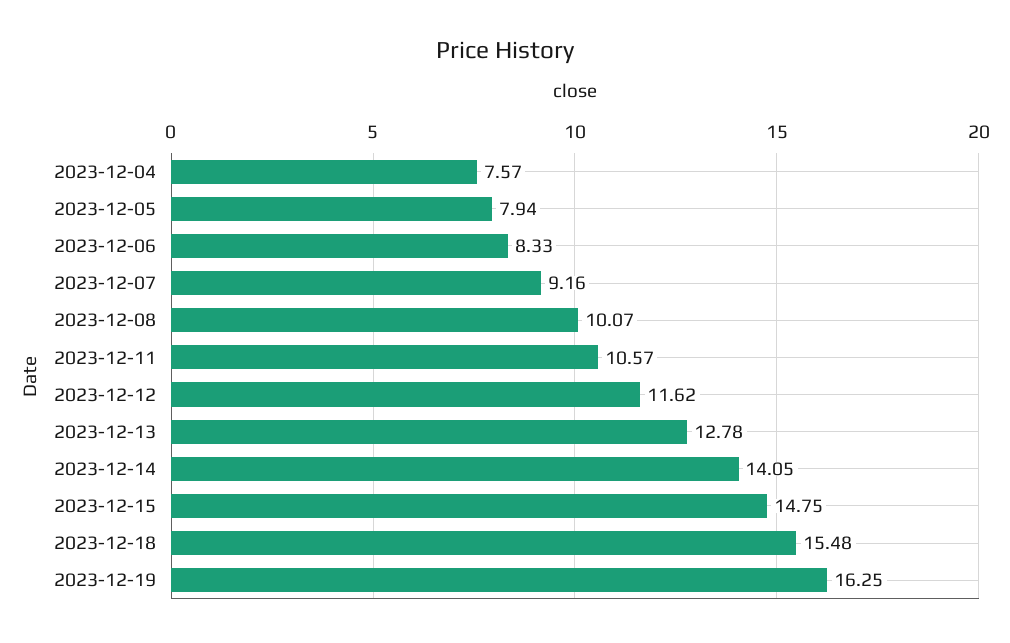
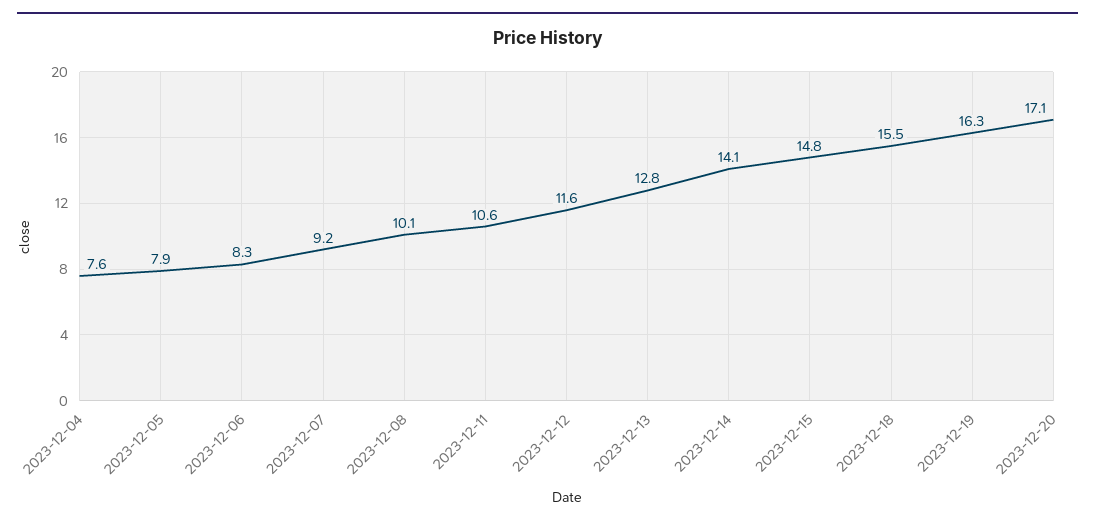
2023-12-20: none -> 17.1

